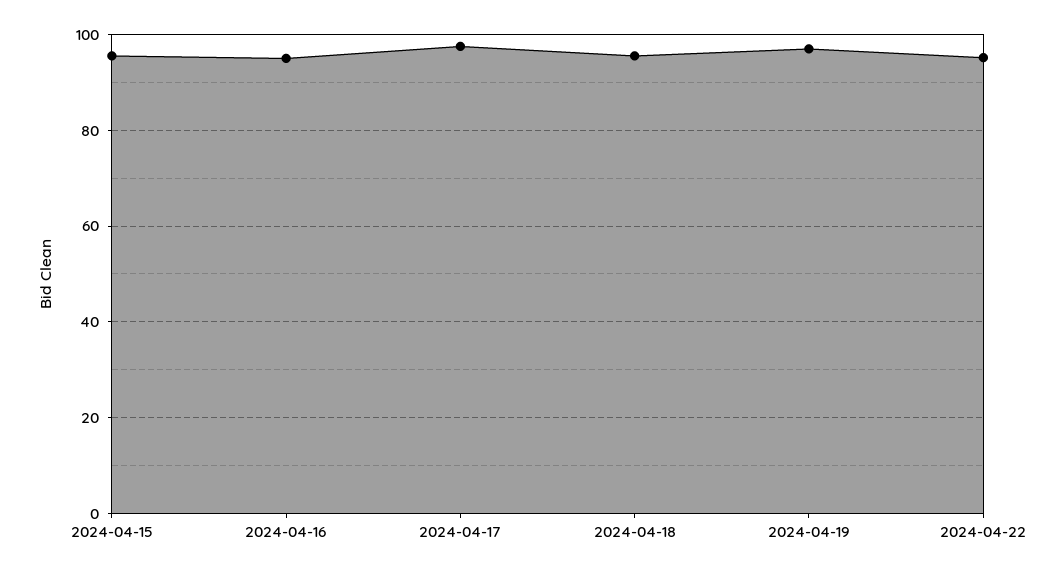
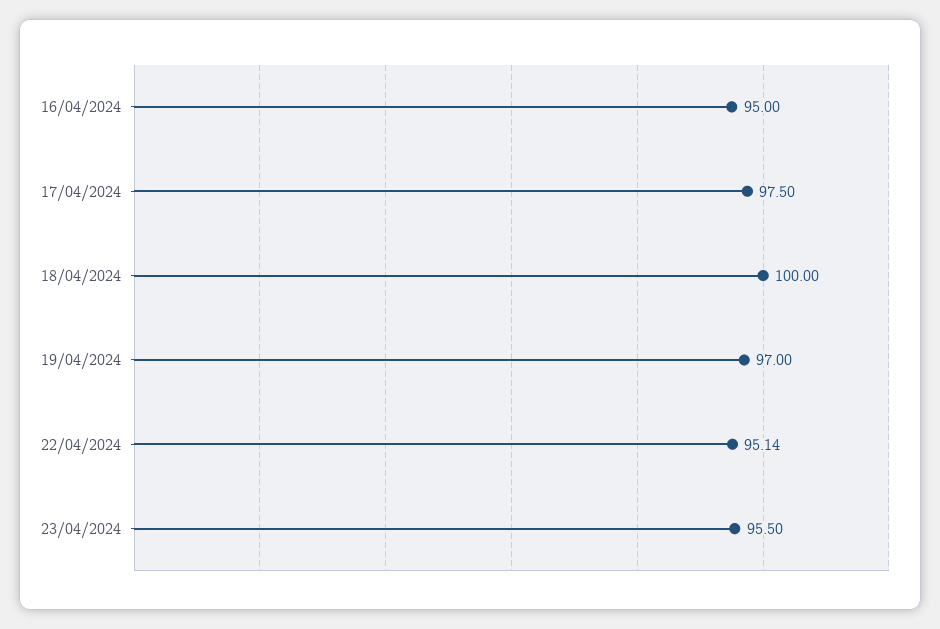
2024-04-15: 96 -> none
2024-04-18: 96 -> 100
23/04/2024: none -> 95.5

